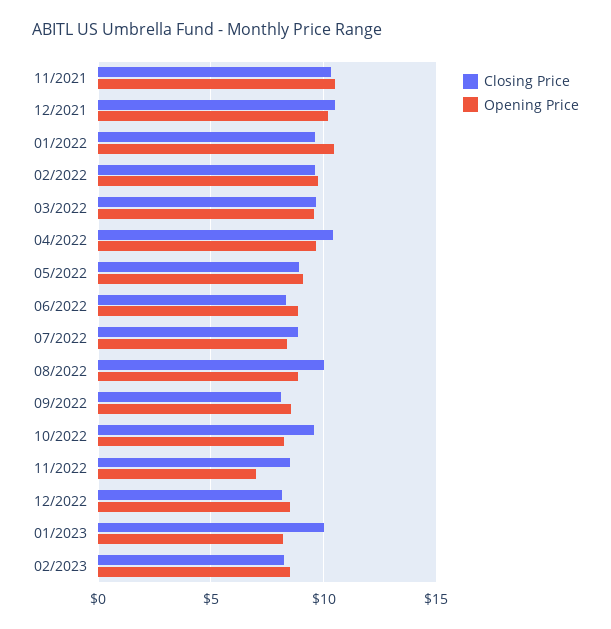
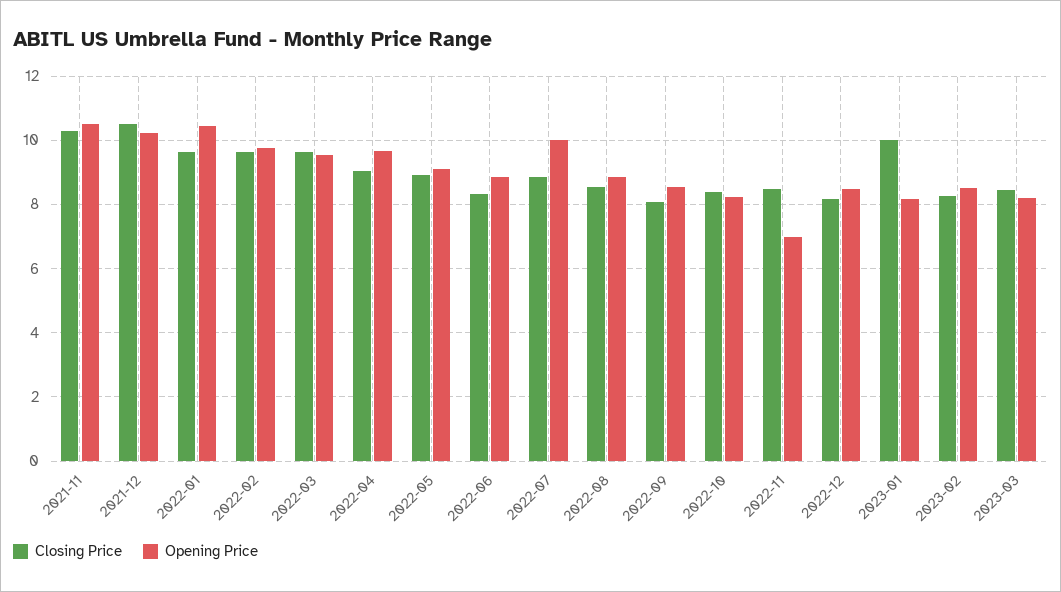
Closing Price, 04/2022: 10.5 -> 9
Opening Price, 07/2022: 8.5 -> 10
Closing Price, 08/2022: 10 -> 8.6
Closing Price, 10/2022: 9.5 -> 8.4
Closing Price, 2023-03: none -> 8.4
Opening Price, 2023-03: none -> 8.2

